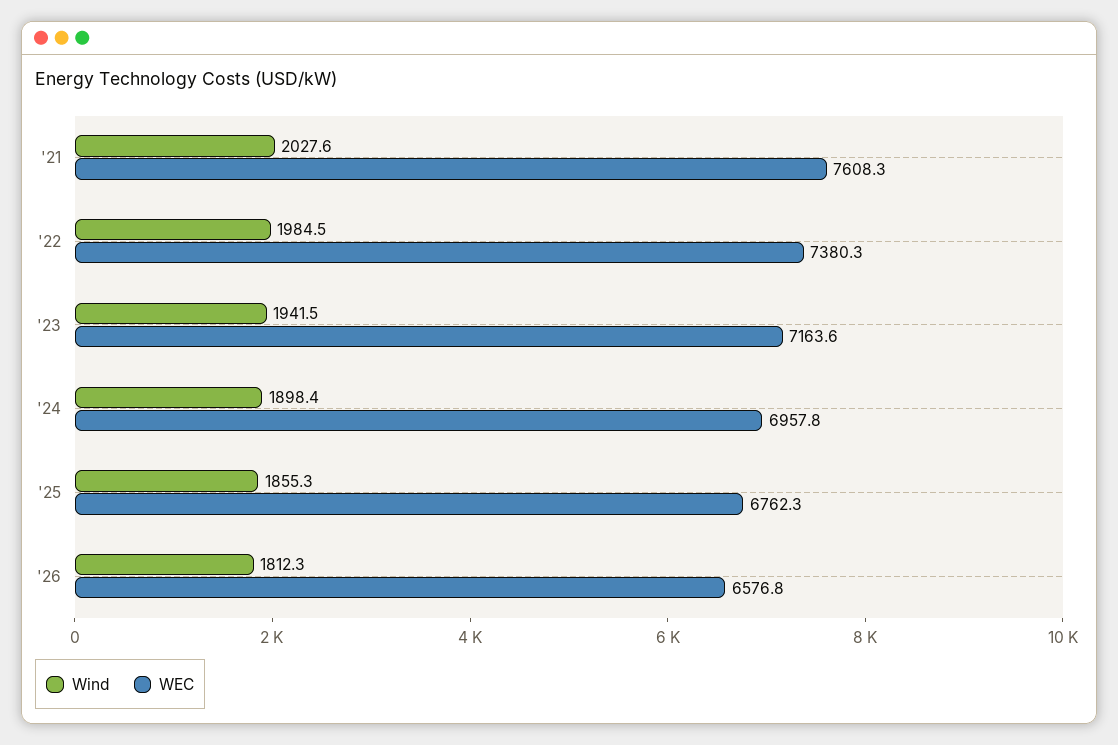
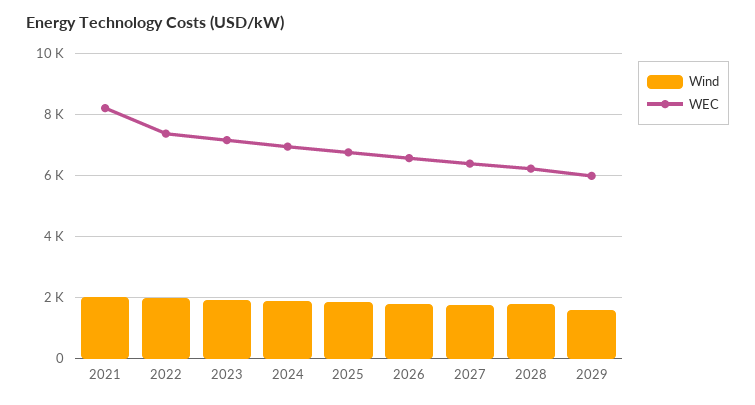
WEC, '21: 7608.3 -> 8200
Wind, 2027: none -> 1800
WEC, 2027: none -> 6400
Wind, 2028: none -> 1800
WEC, 2028: none -> 6200
Wind, 2029: none -> 1600
WEC, 2029: none -> 6000

